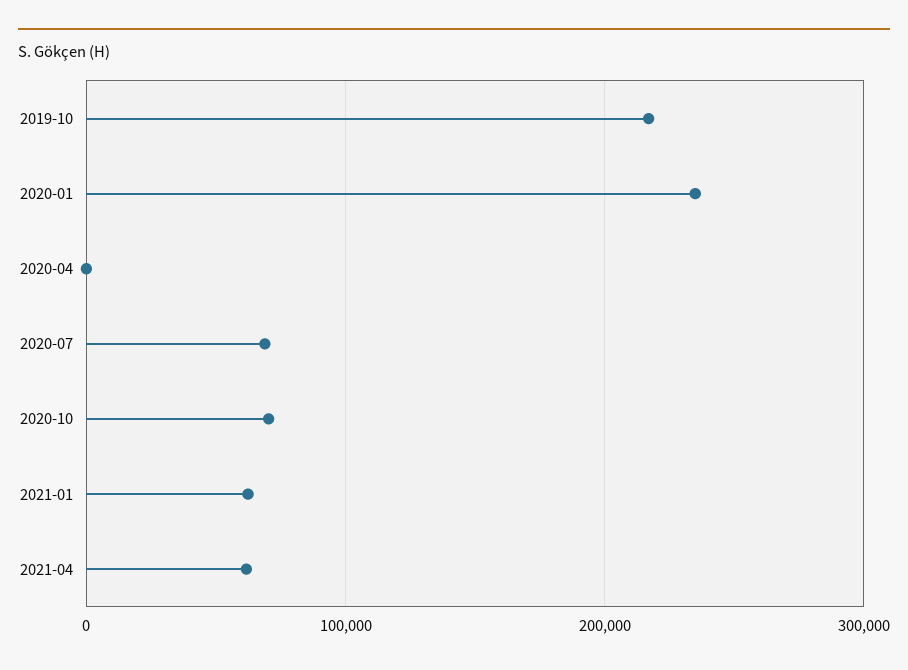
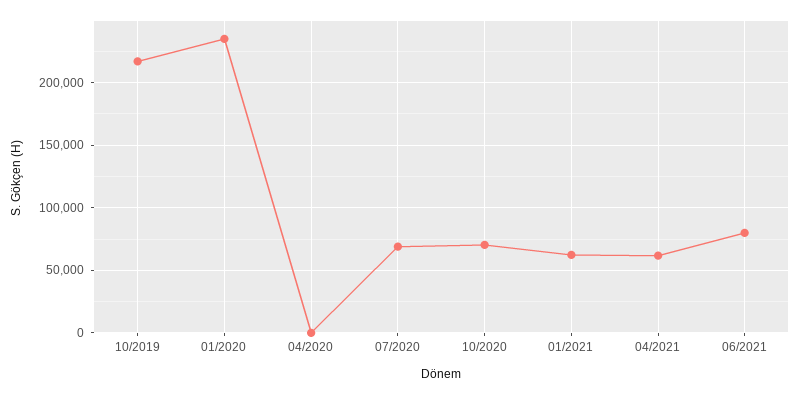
06/2021: none -> 80000

